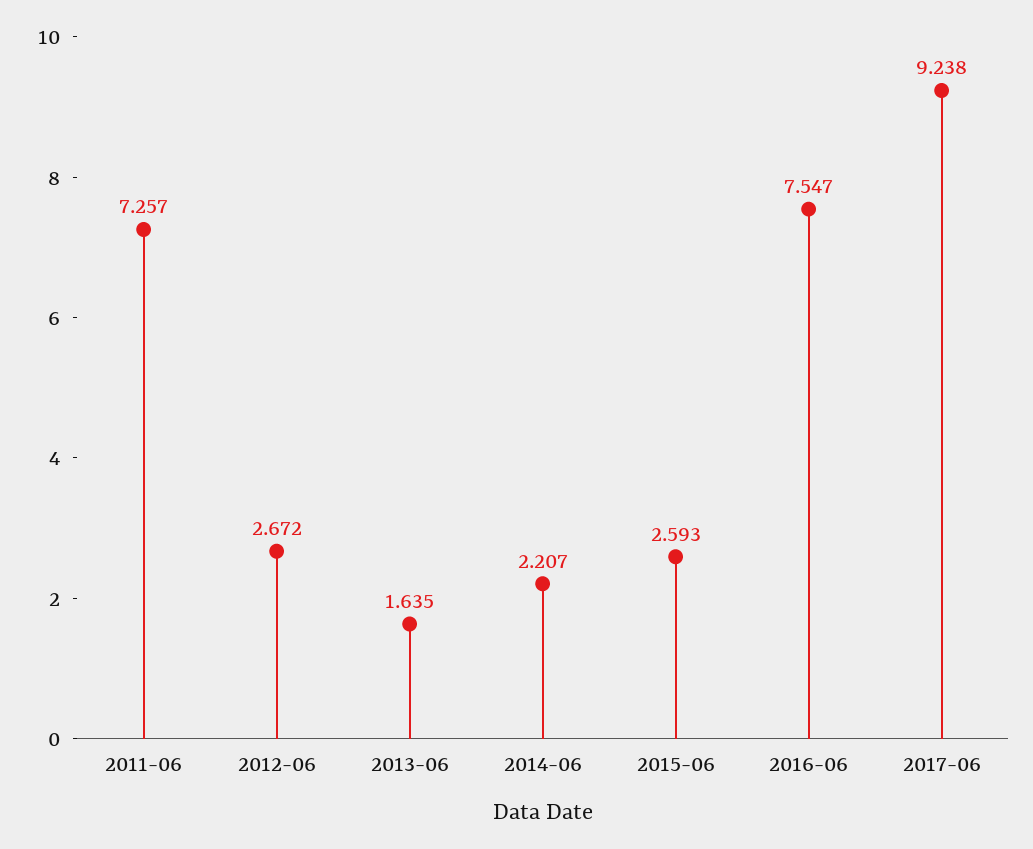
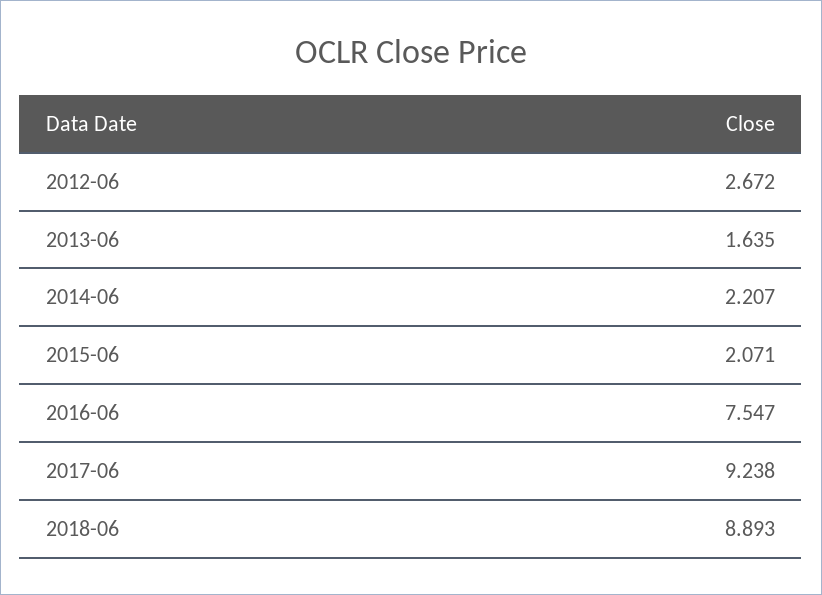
2011-06: 7.257 -> none
2015-06: 2.593 -> 2.071
2018-06: none -> 8.893

